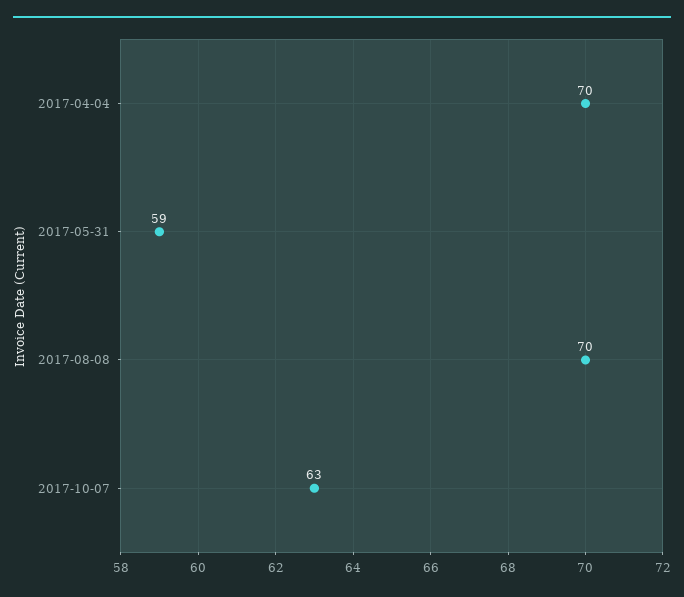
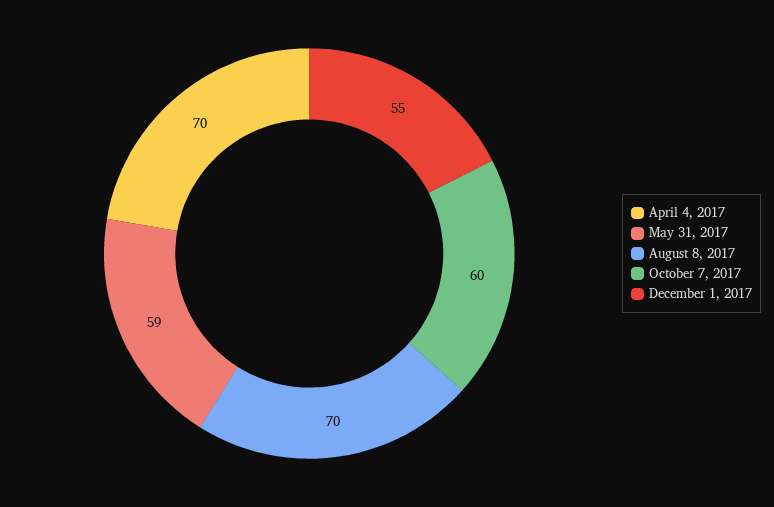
2017-10-07: 63 -> 60
December 1, 2017: none -> 55

